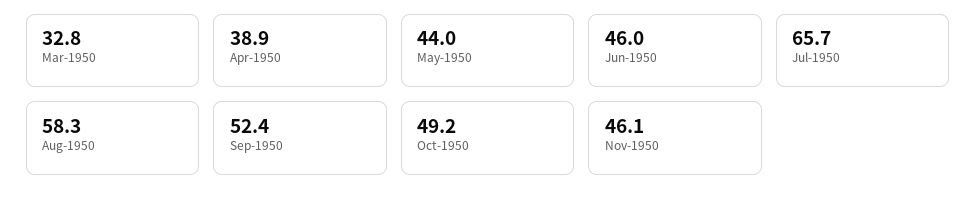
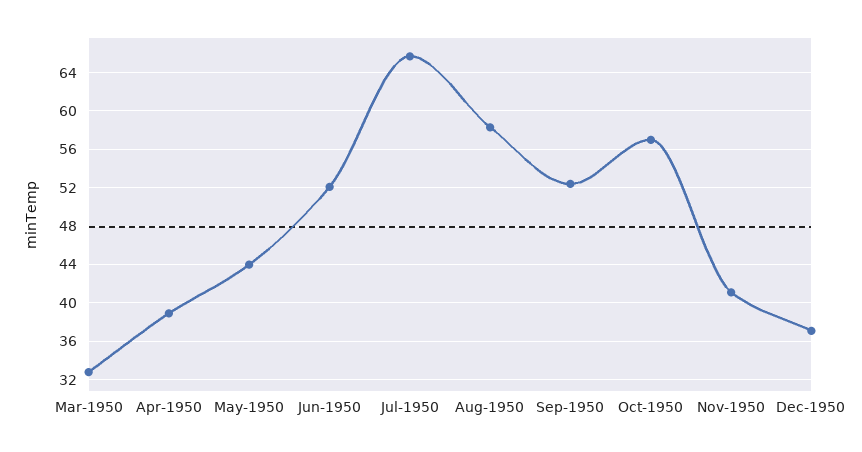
Jun-1950: 46 -> 52
Oct-1950: 49.2 -> 57
Nov-1950: 46.1 -> 41
Dec-1950: none -> 37

